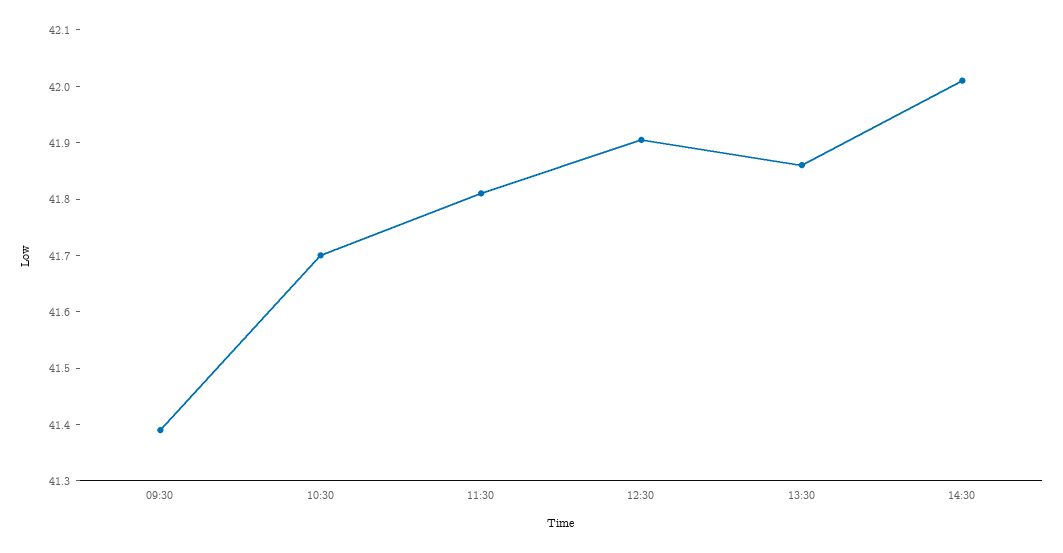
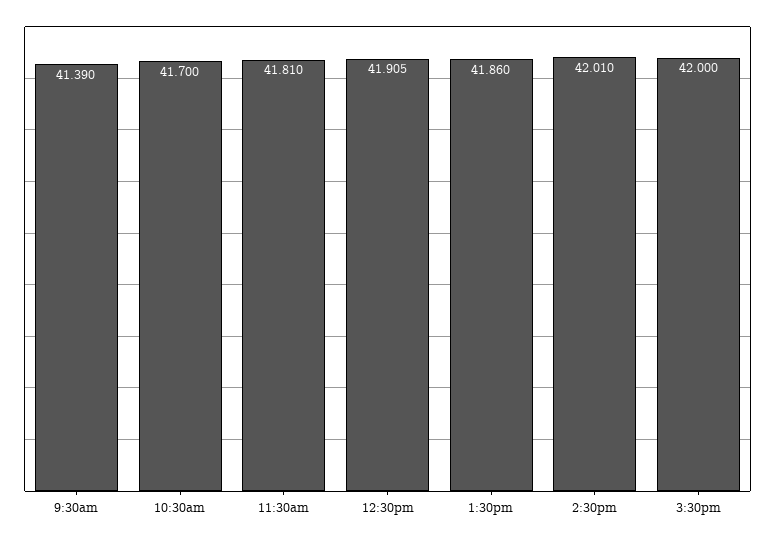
3:30pm: none -> 42

